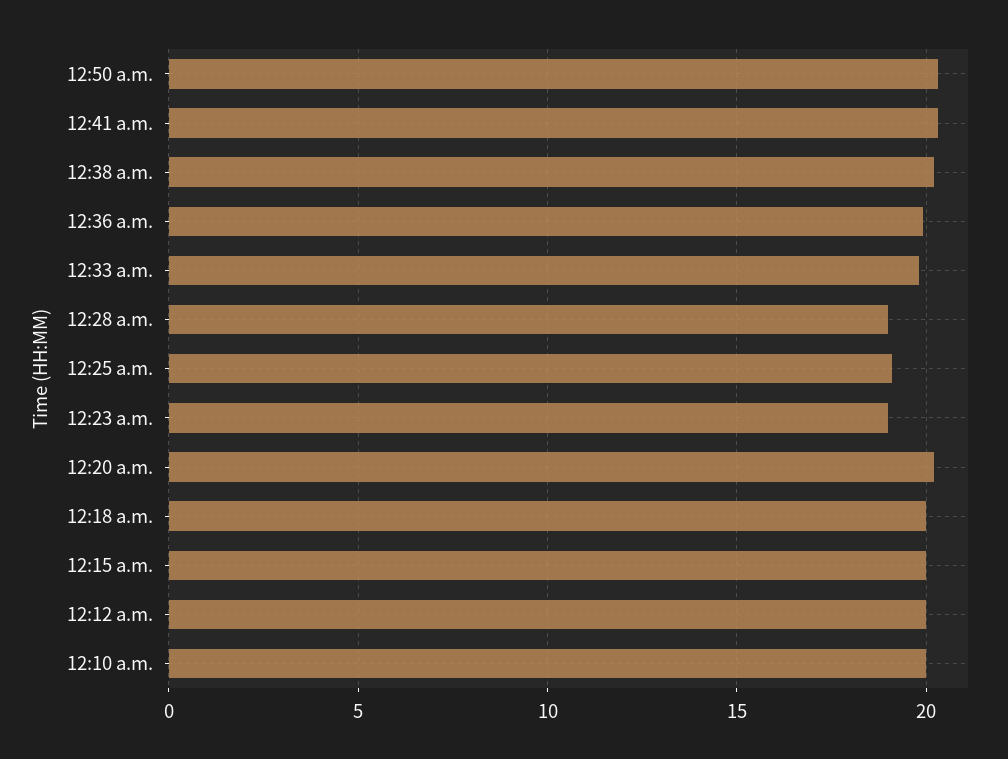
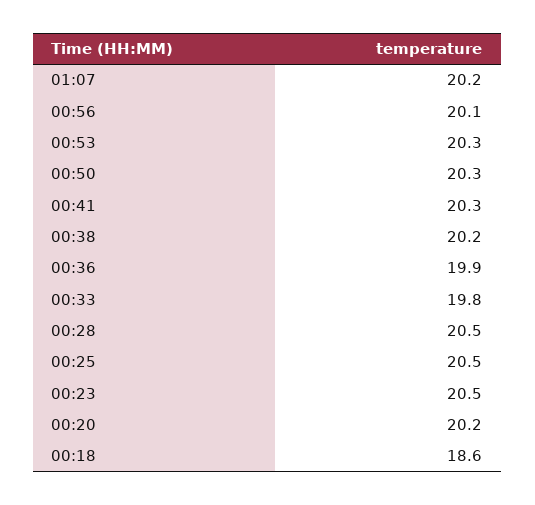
12:28 a.m.: 19 -> 20.5
12:25 a.m.: 19 -> 20.5
12:23 a.m.: 19 -> 20.5
12:18 a.m.: 20 -> 18.6
12:15 a.m.: 20 -> none
12:12 a.m.: 20 -> none
12:10 a.m.: 20 -> none
01:07: none -> 20.2
00:56: none -> 20.1
00:53: none -> 20.3

